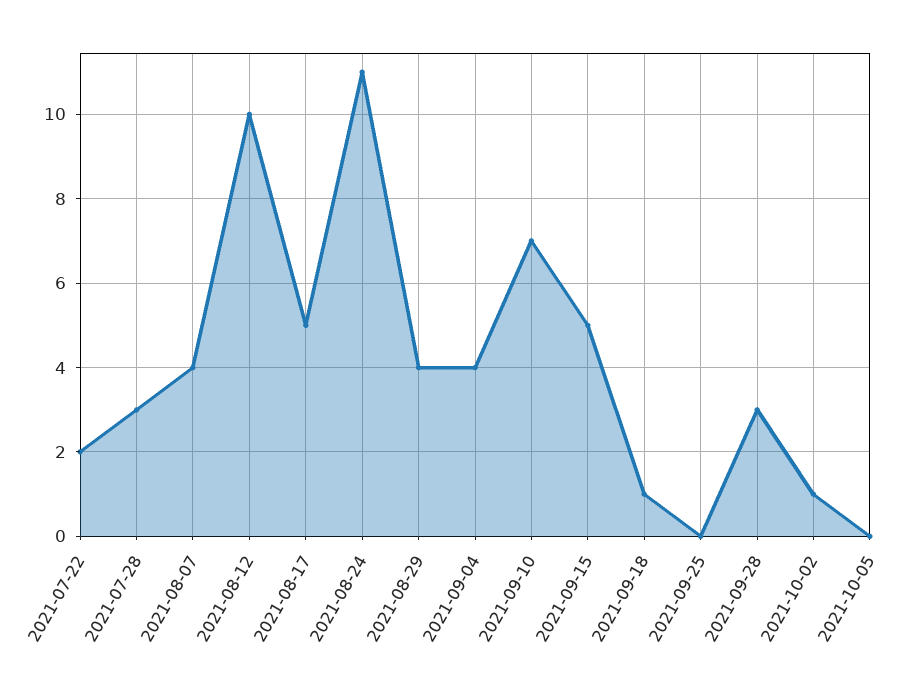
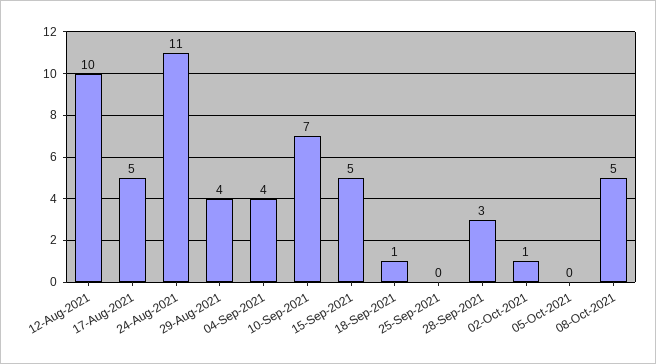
2021-07-22: 2 -> none
2021-07-28: 3 -> none
2021-08-07: 4 -> none
08-Oct-2021: none -> 5

